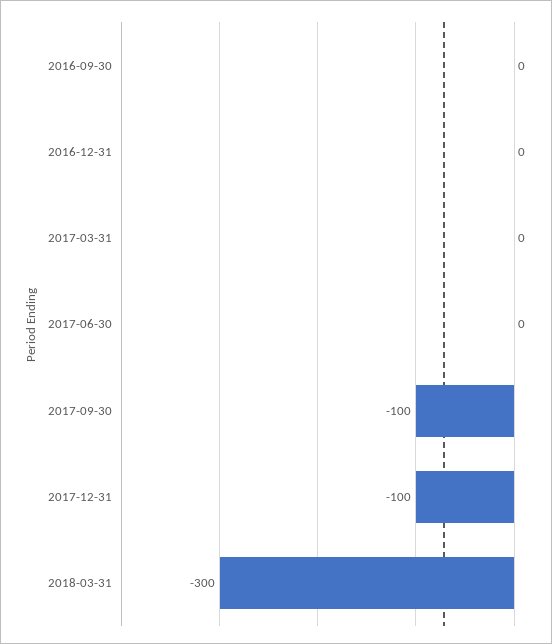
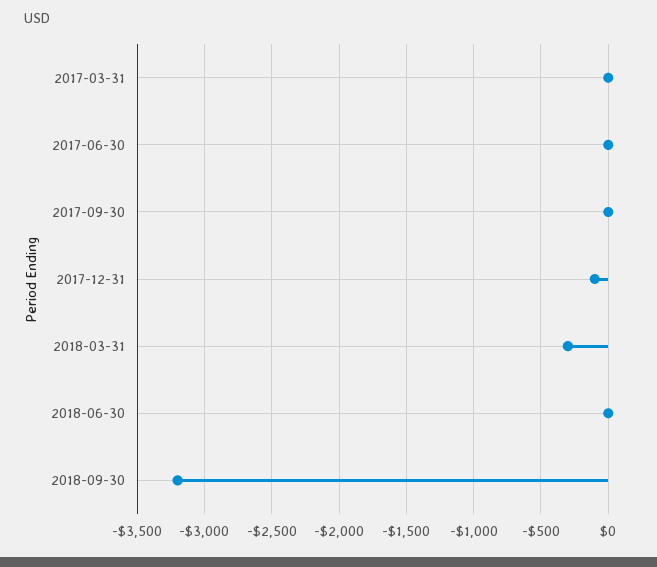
2016-09-30: 0 -> none
2016-12-31: 0 -> none
2017-09-30: -100 -> 0
2018-06-30: none -> 0
2018-09-30: none -> -3200

